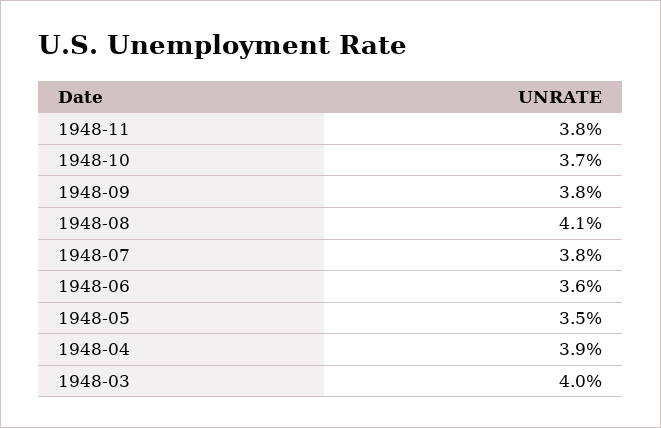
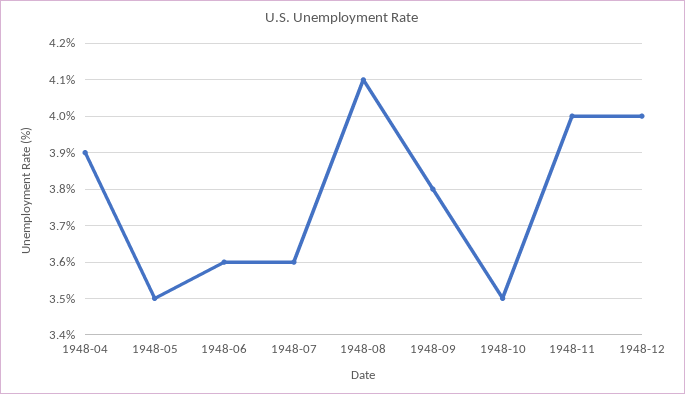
1948-11: 3.8 -> 4
1948-10: 3.7 -> 3.5
1948-07: 3.8 -> 3.6
1948-03: 4 -> none
1948-12: none -> 4

